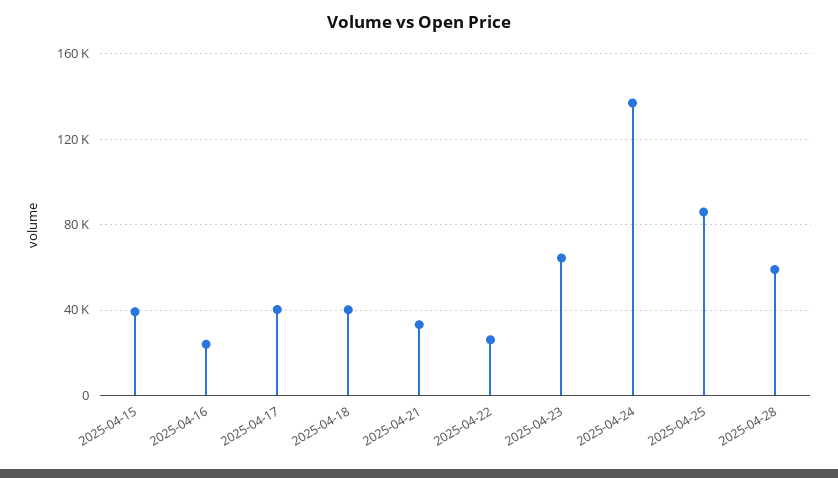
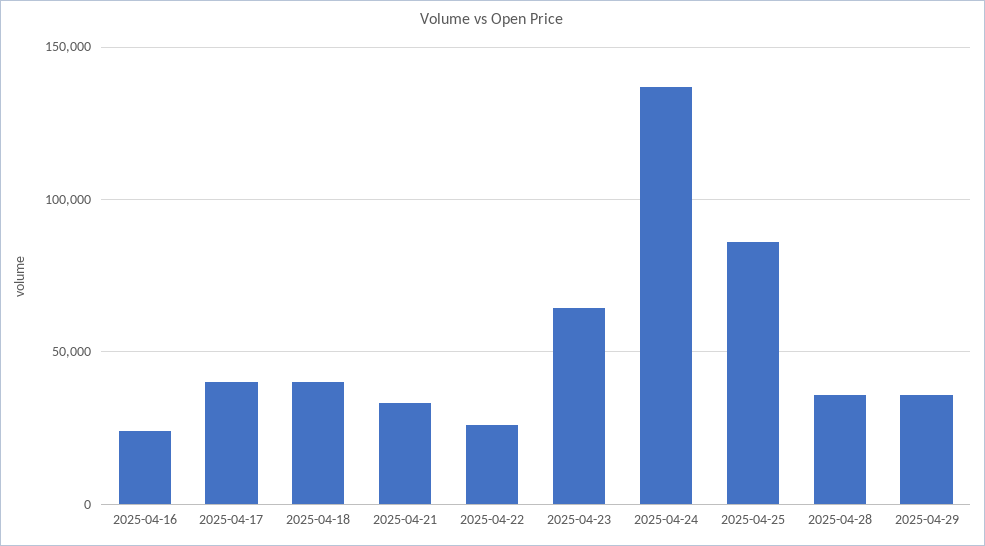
2025-04-15: 40000 -> none
2025-04-28: 60000 -> 35000
2025-04-29: none -> 35000

